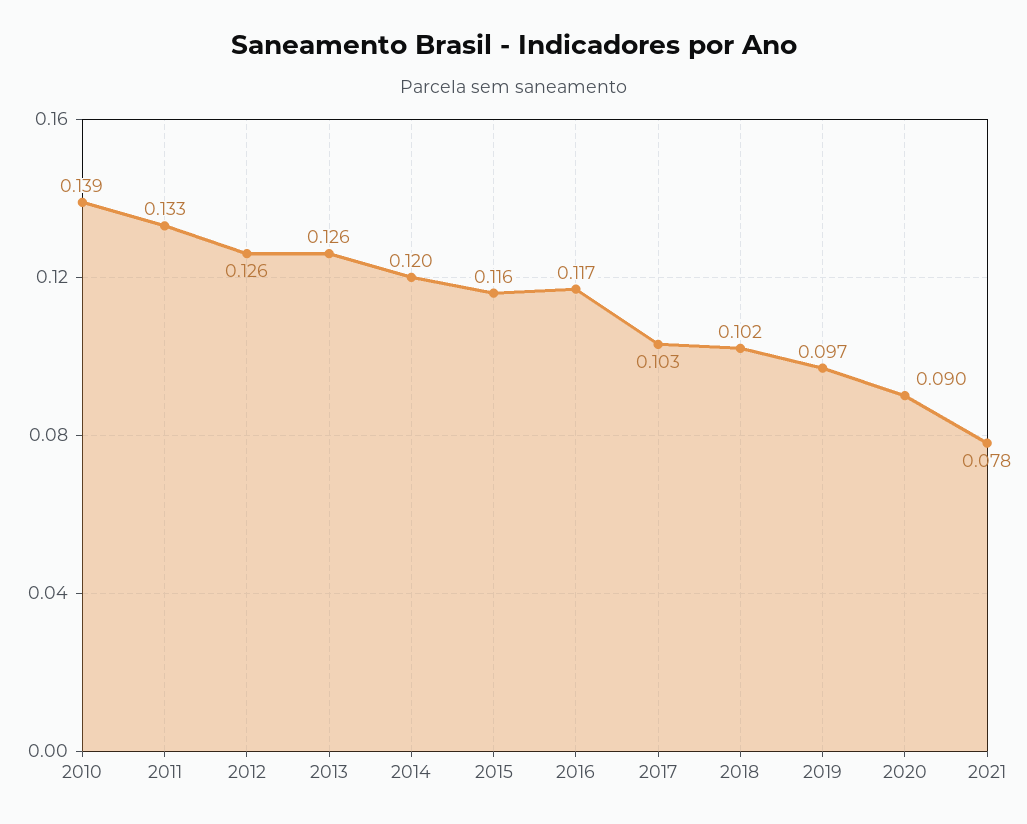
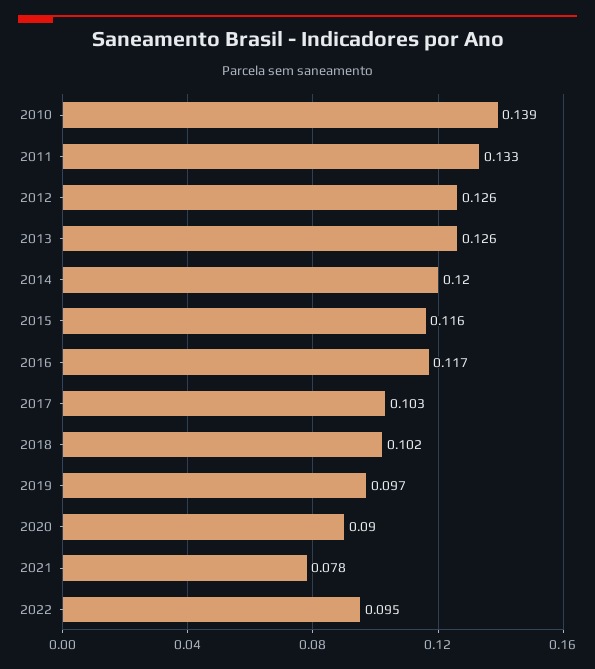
2022: none -> 0.095

